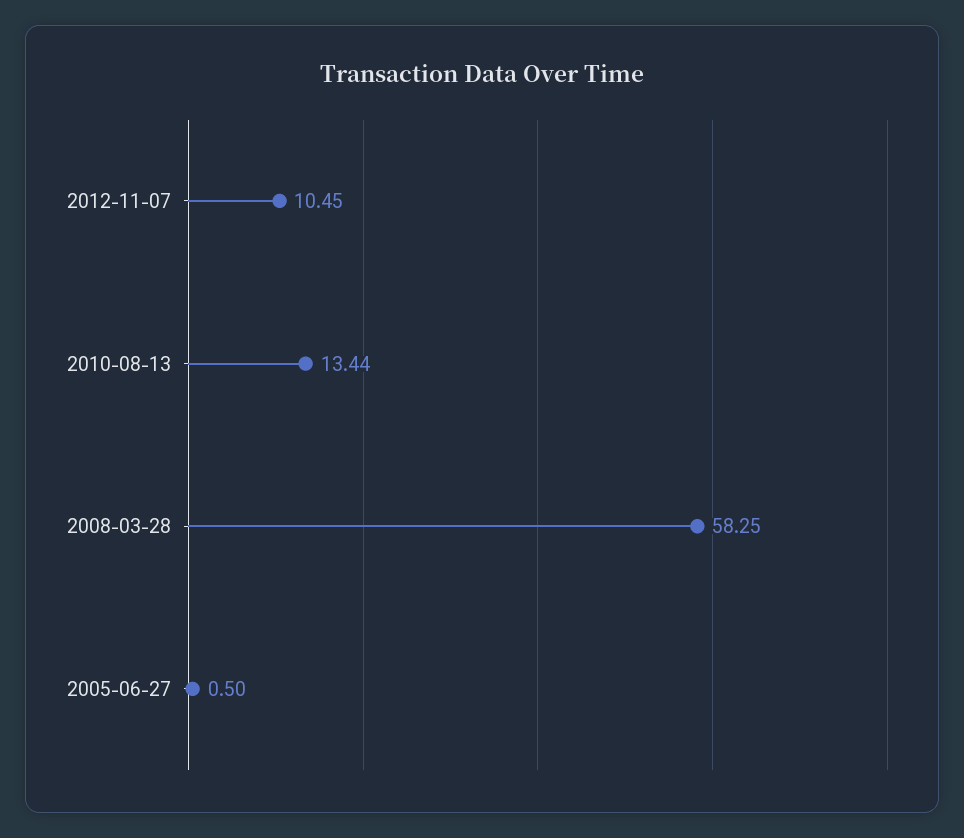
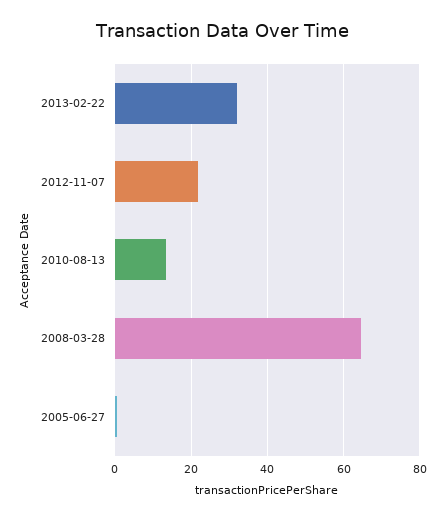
2012-11-07: 10.45 -> 22
2008-03-28: 58.25 -> 64
2013-02-22: none -> 32

